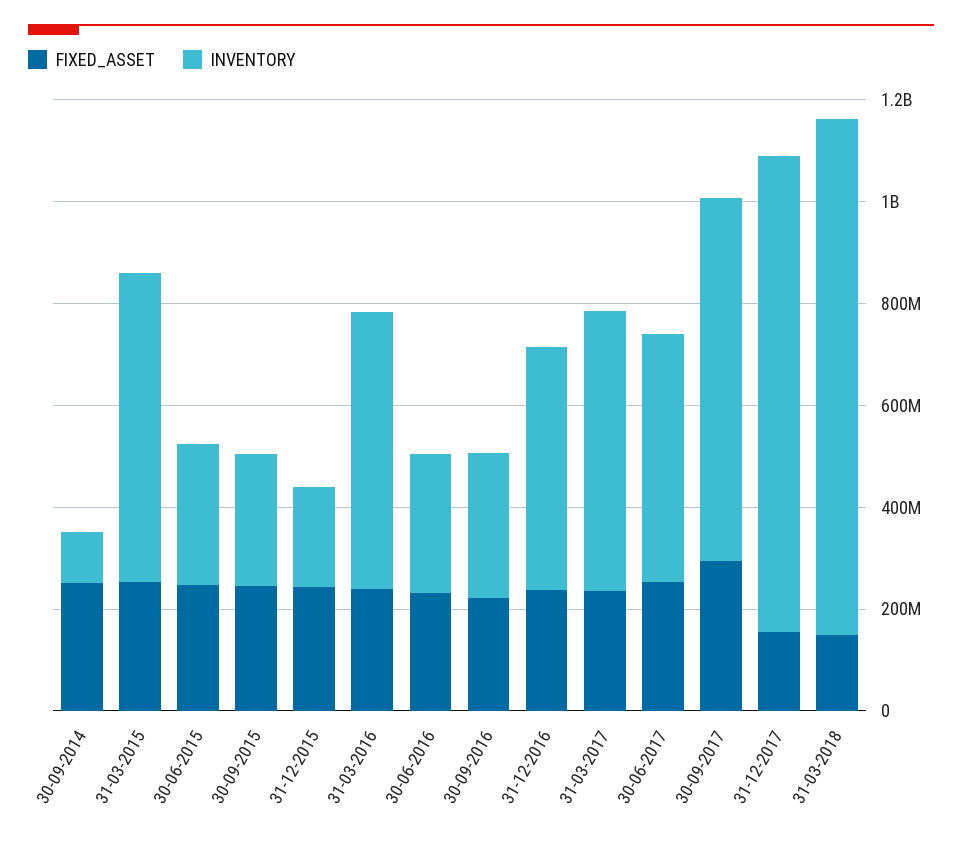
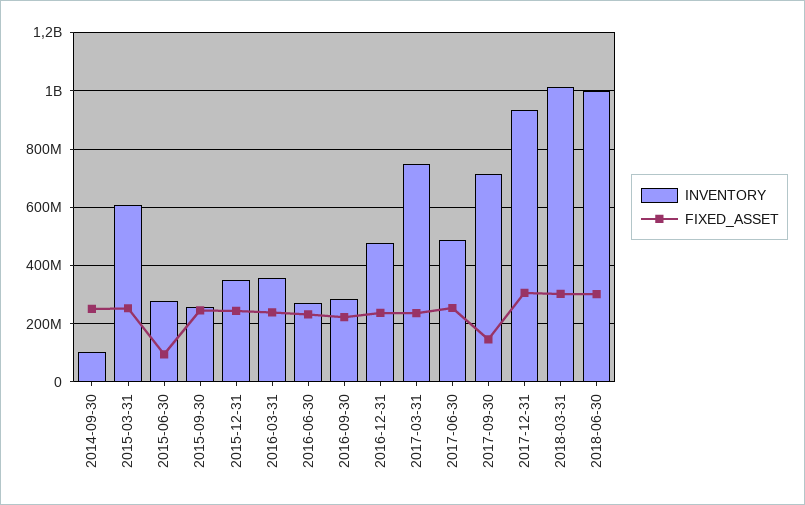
FIXED_ASSET, 30-06-2015: 250000000 -> 100000000
INVENTORY, 31-12-2015: 200000000 -> 350000000
INVENTORY, 31-03-2016: 550000000 -> 350000000
INVENTORY, 31-03-2017: 550000000 -> 750000000
FIXED_ASSET, 30-09-2017: 300000000 -> 150000000
FIXED_ASSET, 31-12-2017: 150000000 -> 300000000
FIXED_ASSET, 31-03-2018: 150000000 -> 300000000
INVENTORY, 2018-06-30: none -> 1000000000
FIXED_ASSET, 2018-06-30: none -> 300000000

